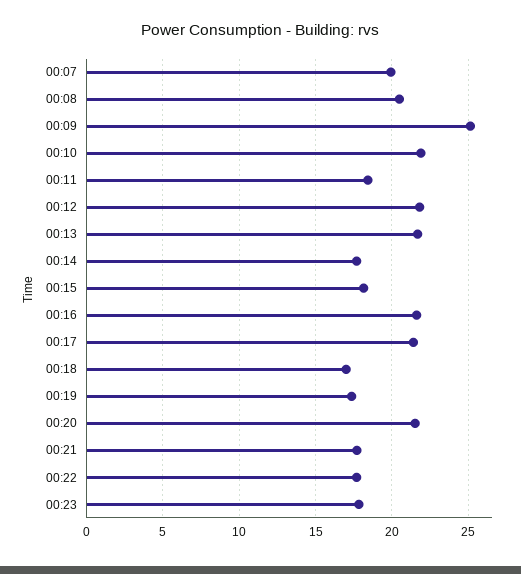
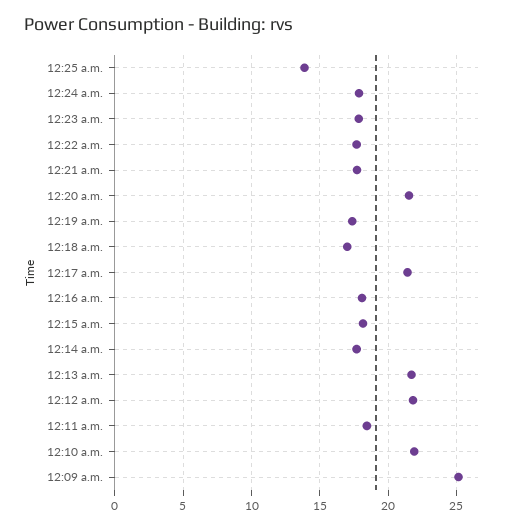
00:07: 20 -> none
00:08: 20.5 -> none
00:16: 21.5 -> 18
12:25 a.m.: none -> 14
12:24 a.m.: none -> 18

